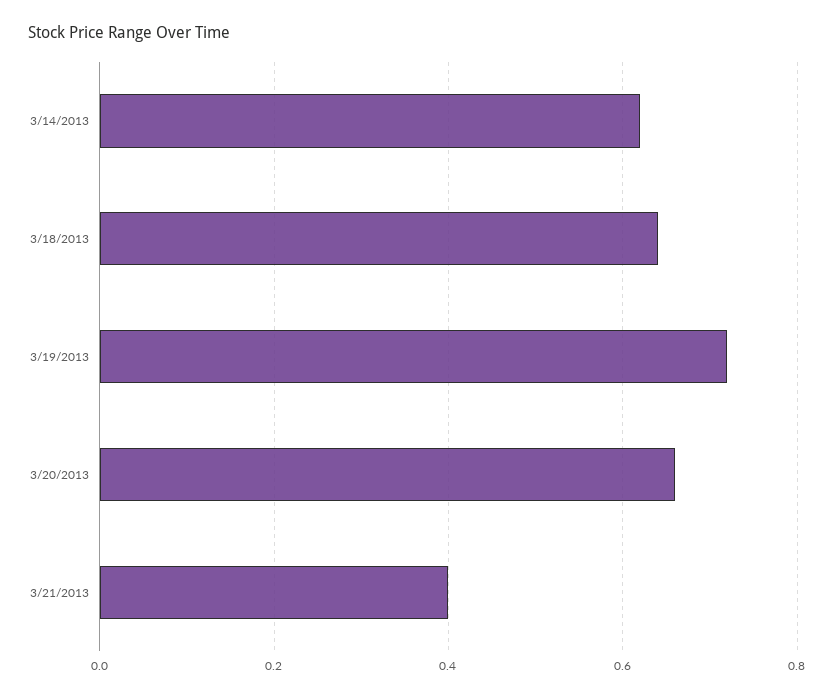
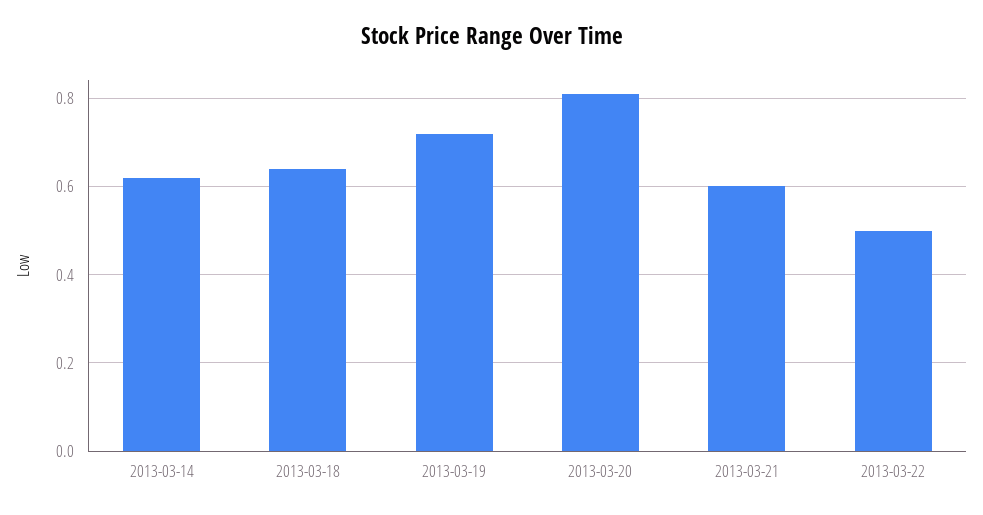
3/20/2013: 0.65 -> 0.8
3/21/2013: 0.4 -> 0.6
2013-03-22: none -> 0.5

